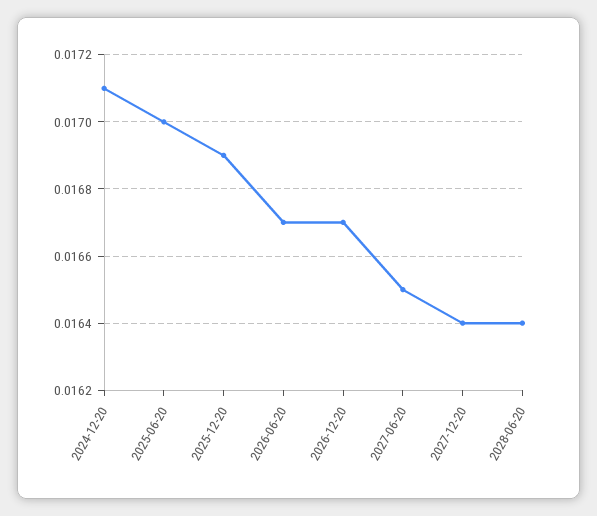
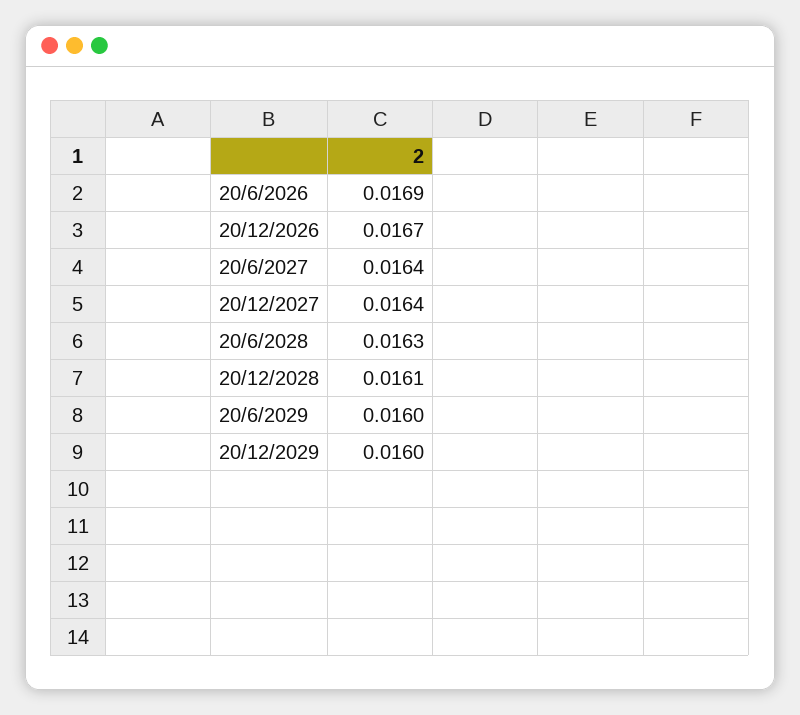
2024-12-20: 0.0171 -> none
2025-06-20: 0.017 -> none
2025-12-20: 0.0169 -> none
2026-06-20: 0.0167 -> 0.0169
2027-06-20: 0.0165 -> 0.0164
2028-06-20: 0.0164 -> 0.0163
20/12/2028: none -> 0.0161
20/6/2029: none -> 0.016
20/12/2029: none -> 0.016

